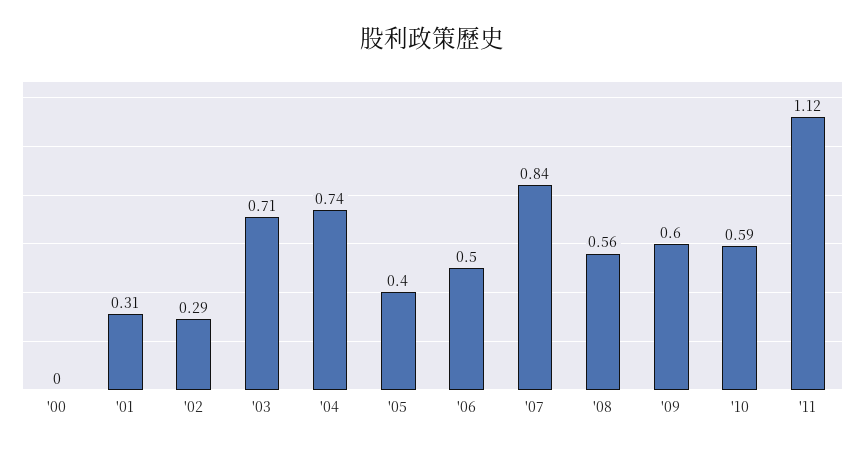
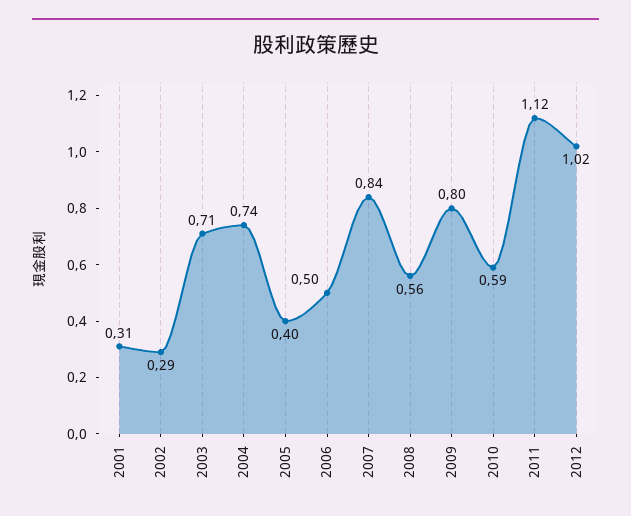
'00: 0 -> none
'09: 0.6 -> 0.8
2012: none -> 1.02

